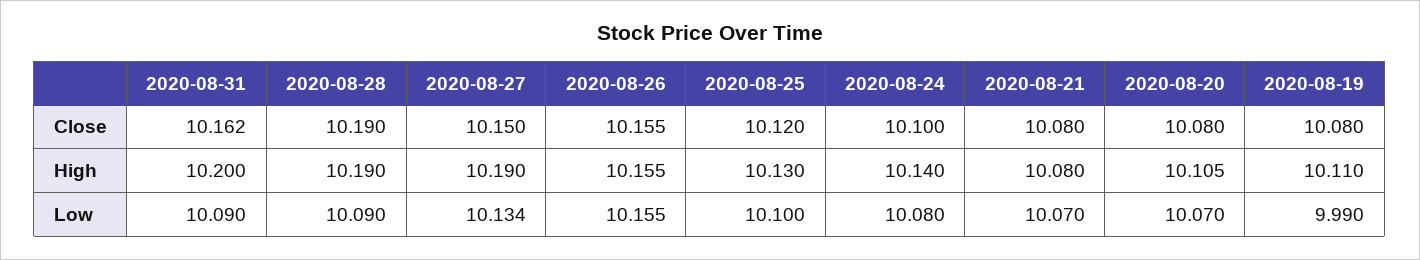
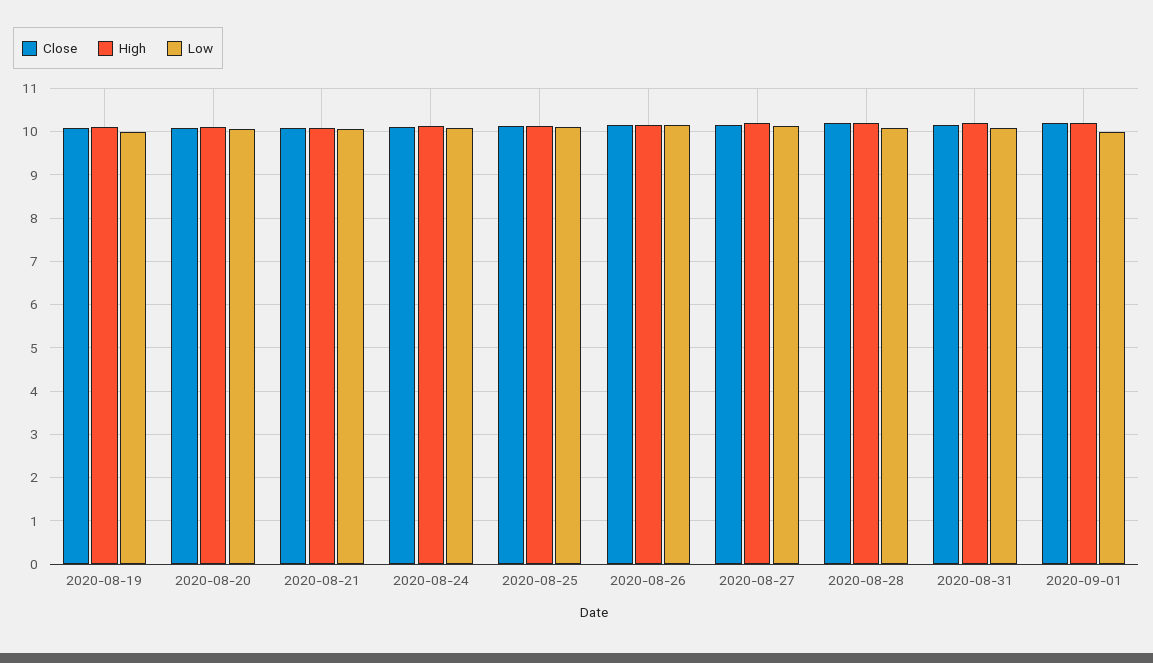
Close, 2020-09-01: none -> 10.2
High, 2020-09-01: none -> 10.2
Low, 2020-09-01: none -> 10

